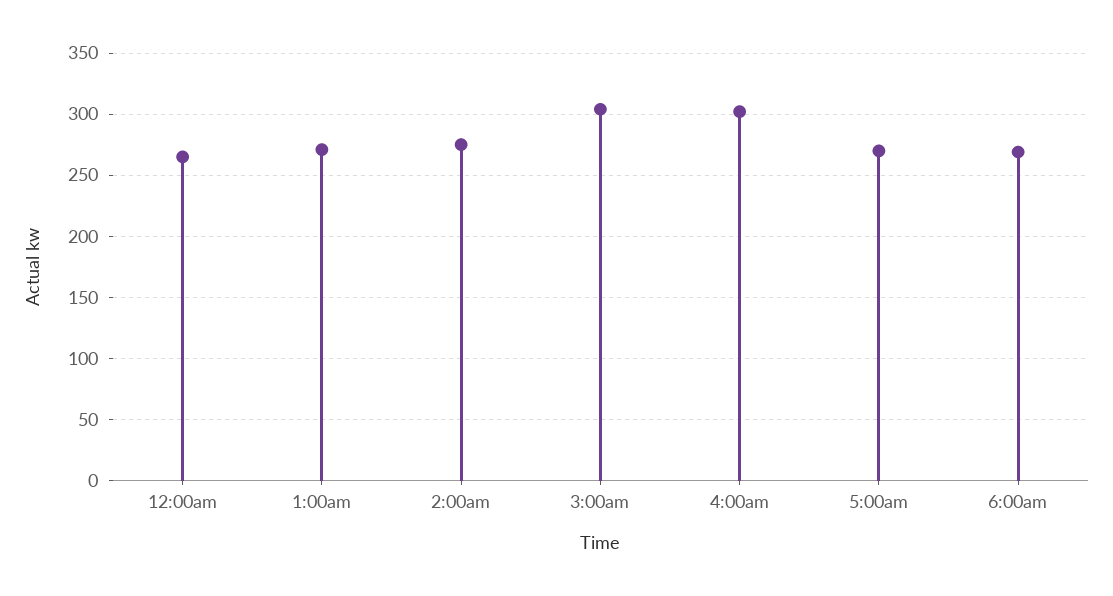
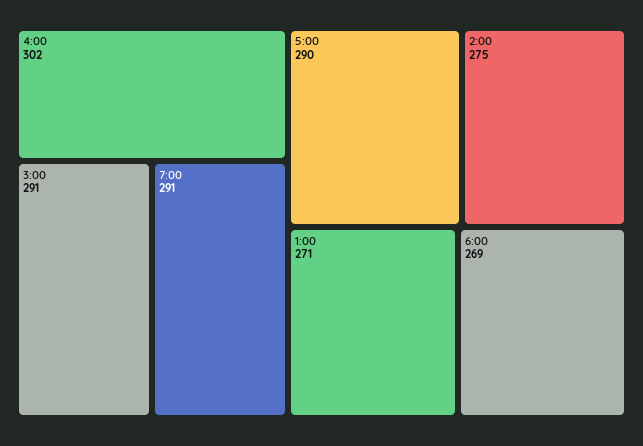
12:00am: 265 -> none
3:00am: 305 -> 291
5:00am: 270 -> 290
7:00: none -> 291

